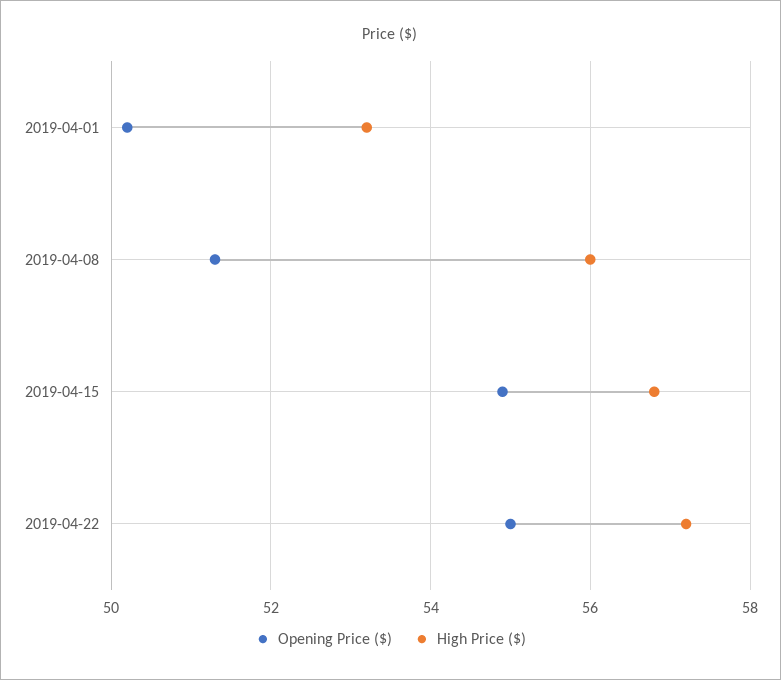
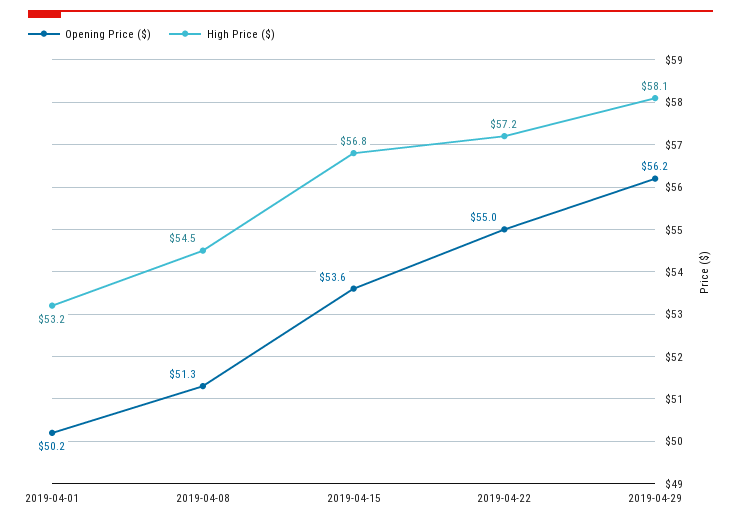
High Price ($), 2019-04-08: 56 -> 54.5
Opening Price ($), 2019-04-15: 55 -> 53.6
Opening Price ($), 2019-04-29: none -> 56.2
High Price ($), 2019-04-29: none -> 58.1

